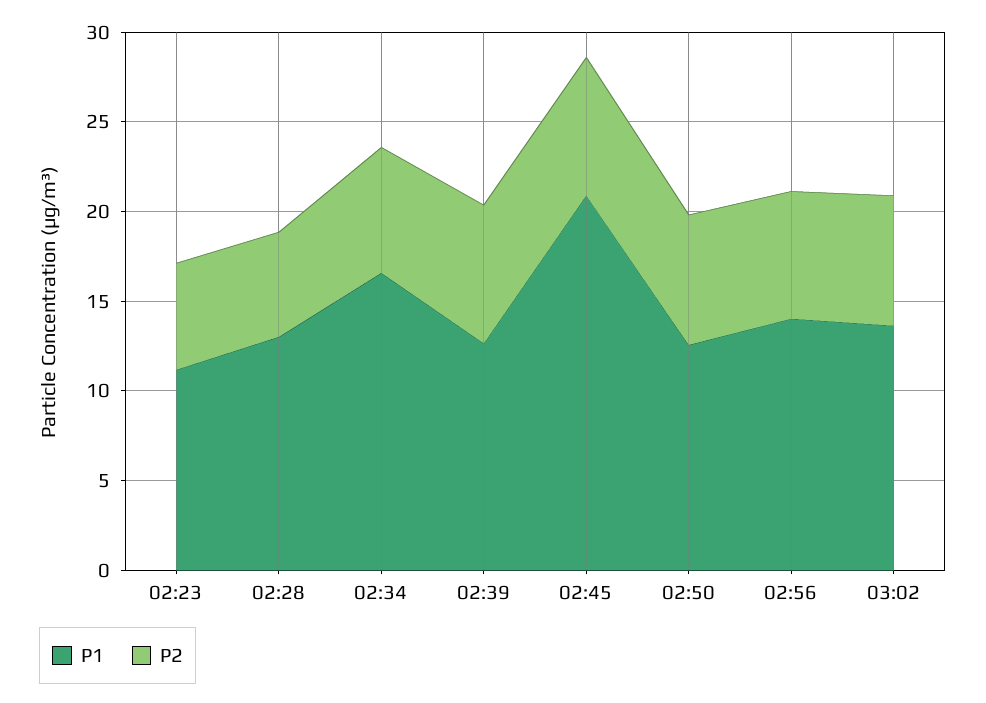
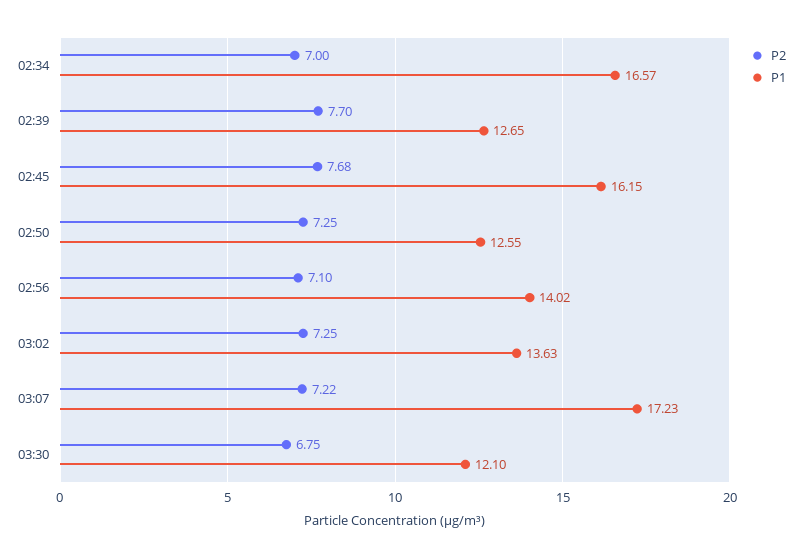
P1, 02:23: 11 -> none
P2, 02:23: 6 -> none
P1, 02:28: 13 -> none
P2, 02:28: 6 -> none
P1, 02:45: 21 -> 16.15
P2, 03:07: none -> 7.22
P1, 03:07: none -> 17.23
P2, 03:30: none -> 6.75
P1, 03:30: none -> 12.1

